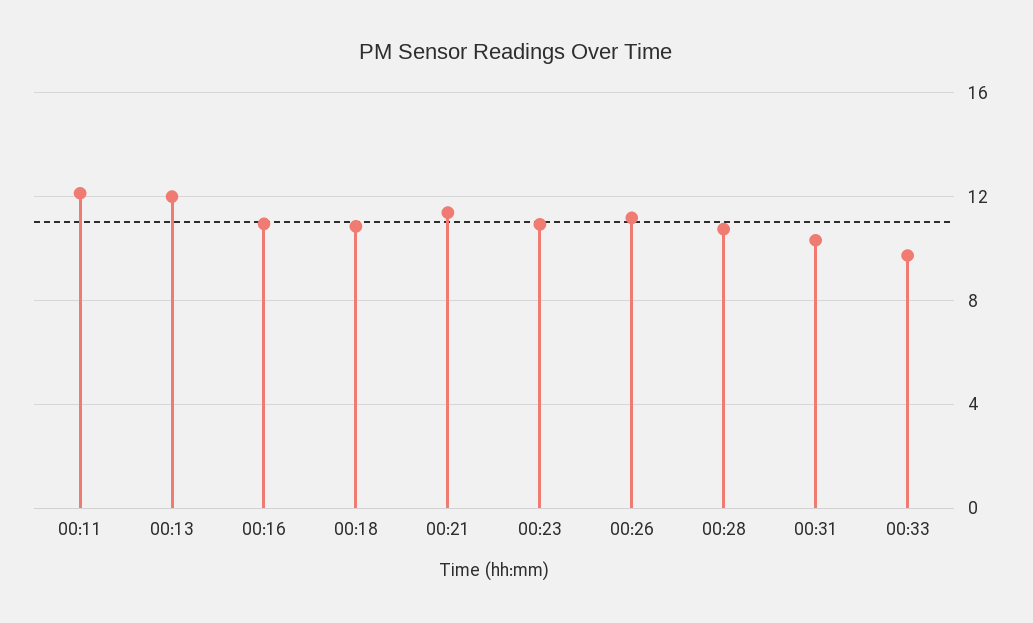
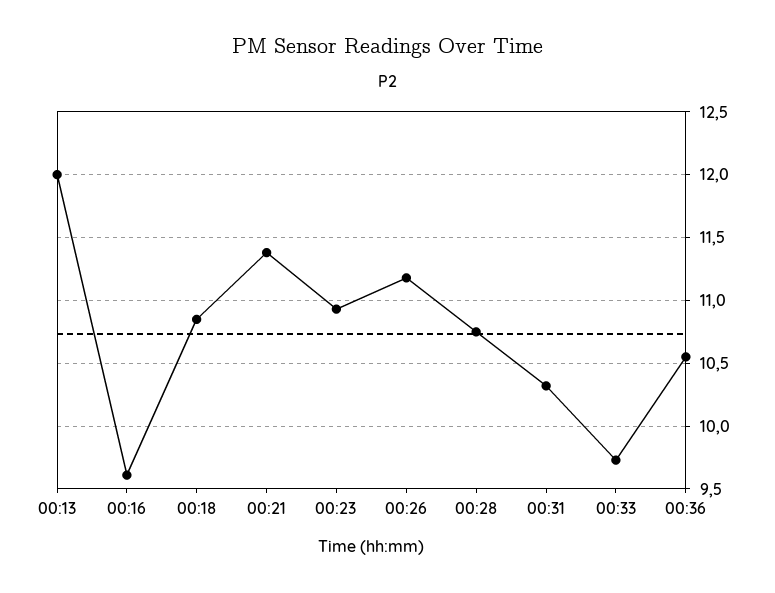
00:11: 12 -> none
00:16: 11 -> 9.6
00:36: none -> 10.55

